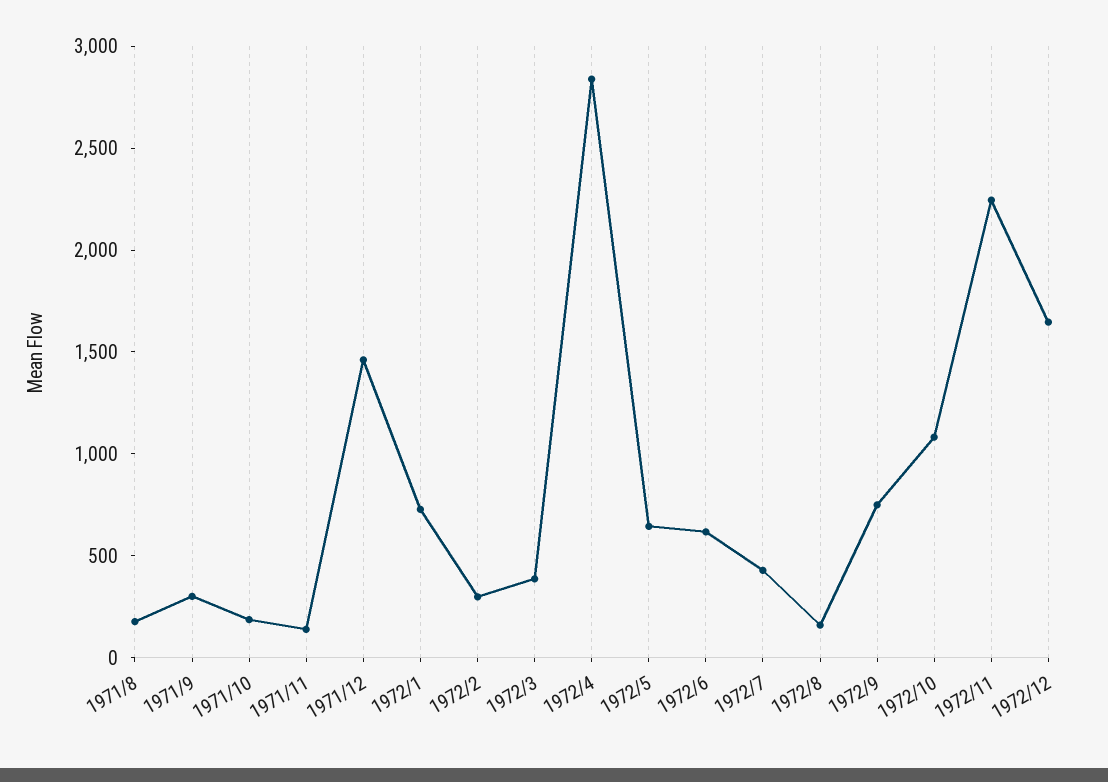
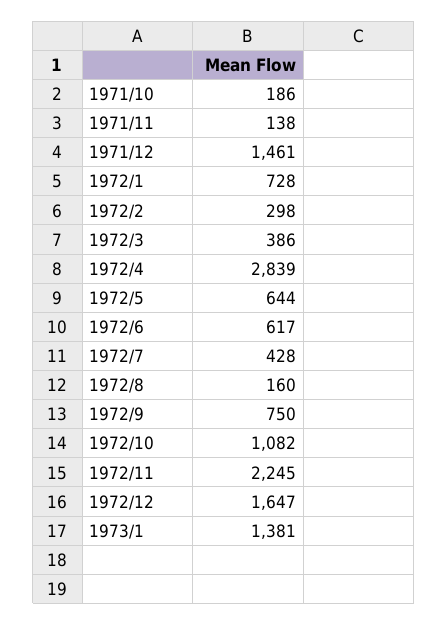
1971/8: 200 -> none
1971/9: 300 -> none
1973/1: none -> 1381

